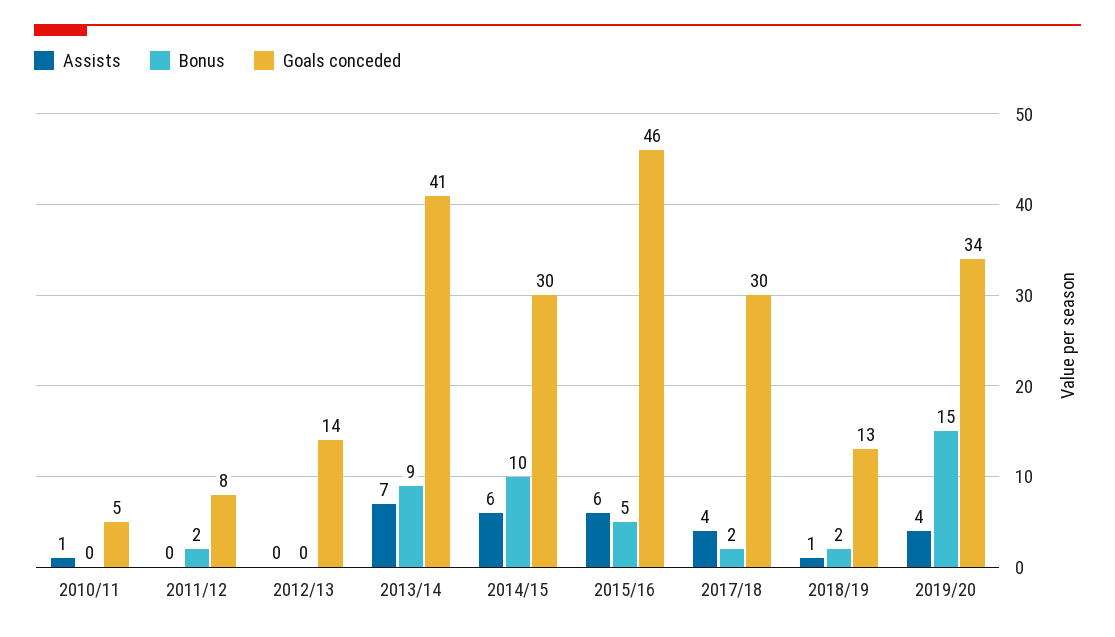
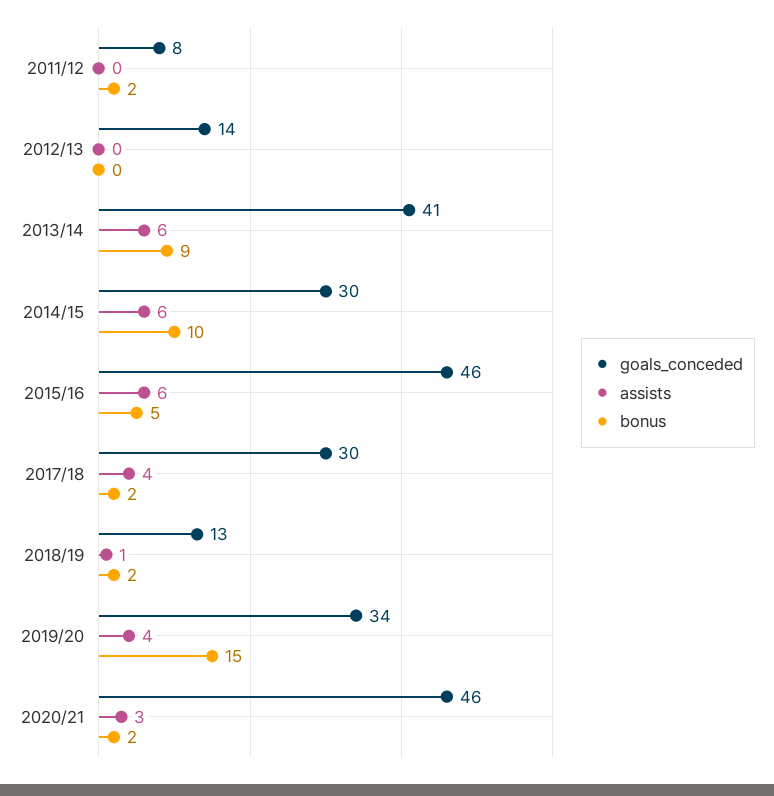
Assists, 2010/11: 1 -> none
Bonus, 2010/11: 0 -> none
Goals conceded, 2010/11: 5 -> none
Assists, 2013/14: 7 -> 6
Goals conceded, 2020/21: none -> 46
Assists, 2020/21: none -> 3
Bonus, 2020/21: none -> 2

